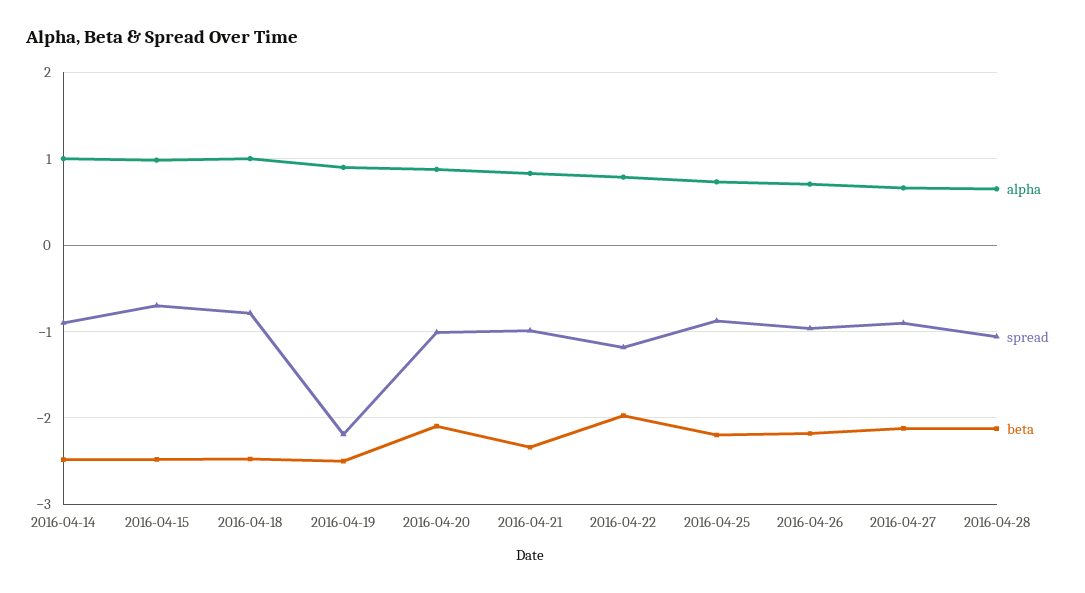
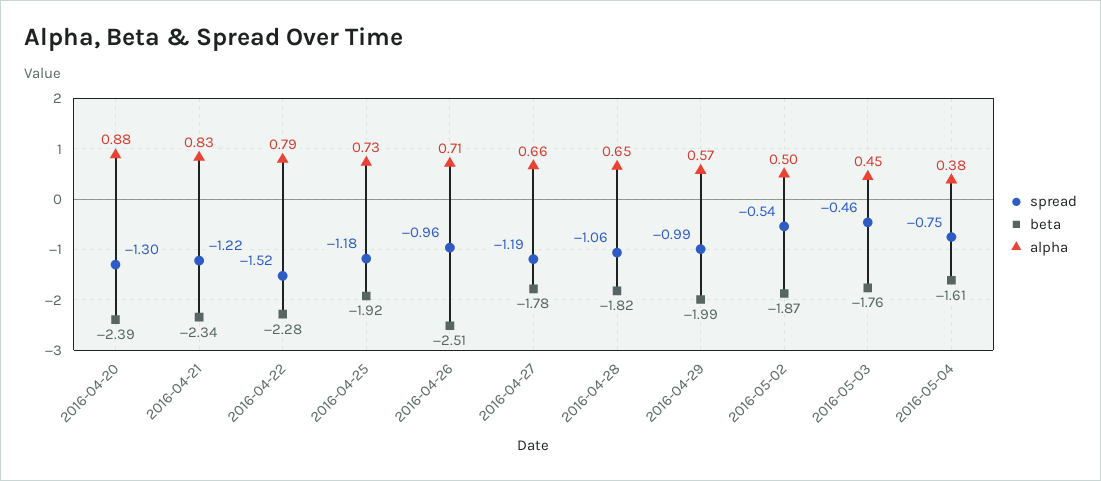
alpha, 2016-04-14: 1 -> none
spread, 2016-04-14: -0.9 -> none
beta, 2016-04-14: -2.5 -> none
alpha, 2016-04-15: 1 -> none
spread, 2016-04-15: -0.7 -> none
beta, 2016-04-15: -2.5 -> none
alpha, 2016-04-18: 1 -> none
spread, 2016-04-18: -0.8 -> none
beta, 2016-04-18: -2.5 -> none
alpha, 2016-04-19: 0.9 -> none
spread, 2016-04-19: -2.2 -> none
beta, 2016-04-19: -2.5 -> none
spread, 2016-04-20: -1 -> -1.3
beta, 2016-04-20: -2.1 -> -2.39
spread, 2016-04-21: -1 -> -1.22
spread, 2016-04-22: -1.2 -> -1.52
beta, 2016-04-22: -2 -> -2.28
spread, 2016-04-25: -0.9 -> -1.18
beta, 2016-04-25: -2.2 -> -1.92
beta, 2016-04-26: -2.2 -> -2.51
spread, 2016-04-27: -0.9 -> -1.19
beta, 2016-04-27: -2.1 -> -1.78
beta, 2016-04-28: -2.1 -> -1.82
spread, 2016-04-29: none -> -0.99
beta, 2016-04-29: none -> -1.99
alpha, 2016-04-29: none -> 0.57
spread, 2016-05-02: none -> -0.54
beta, 2016-05-02: none -> -1.87
alpha, 2016-05-02: none -> 0.5
spread, 2016-05-03: none -> -0.46
beta, 2016-05-03: none -> -1.76
alpha, 2016-05-03: none -> 0.45
spread, 2016-05-04: none -> -0.75
beta, 2016-05-04: none -> -1.61
alpha, 2016-05-04: none -> 0.38

